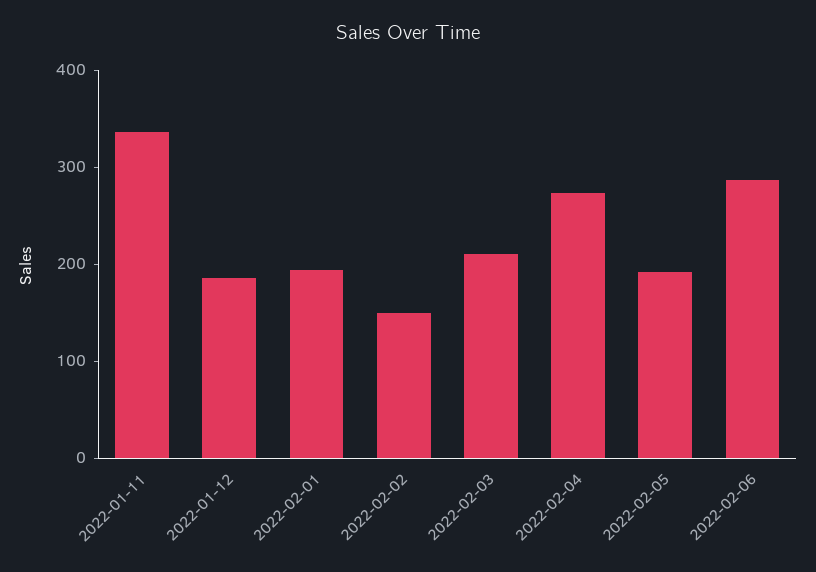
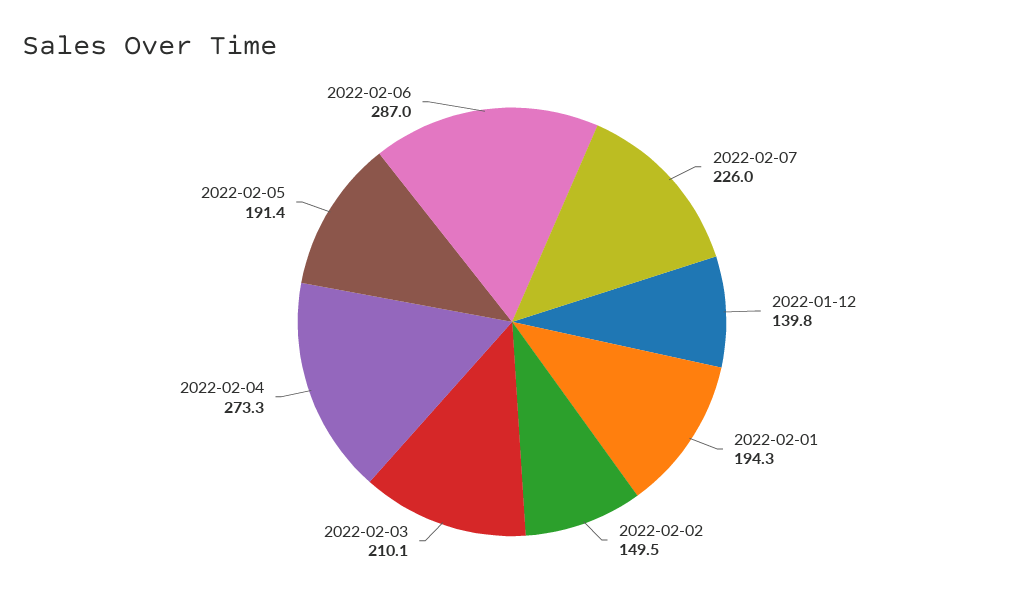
2022-01-11: 340 -> none
2022-01-12: 180 -> 139.8
2022-02-07: none -> 226

